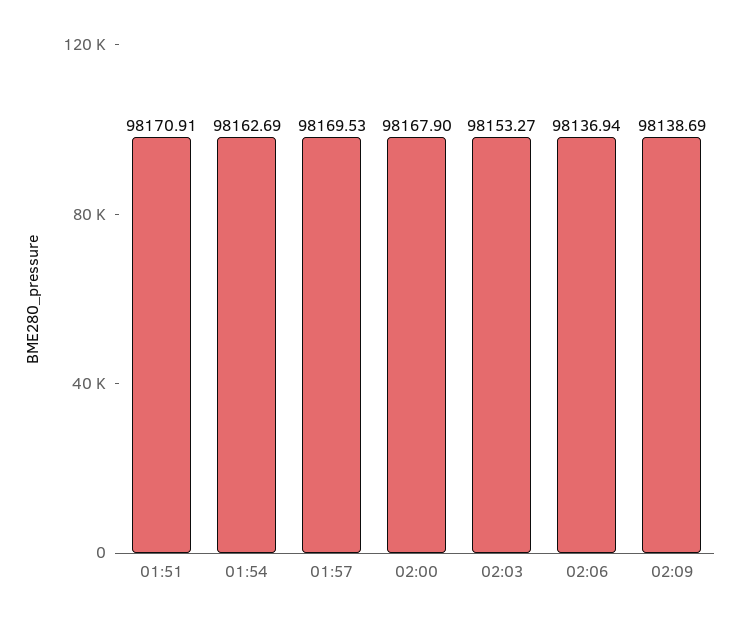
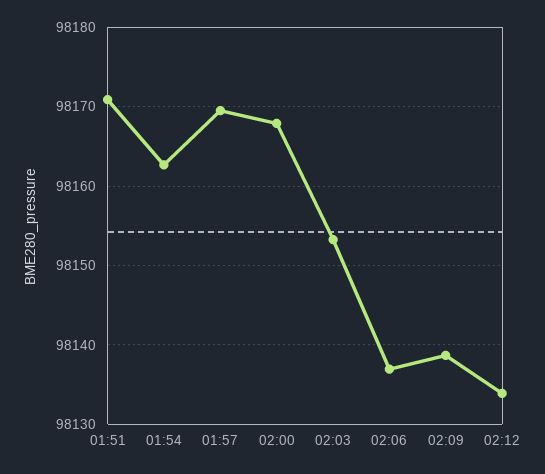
02:12: none -> 98134

